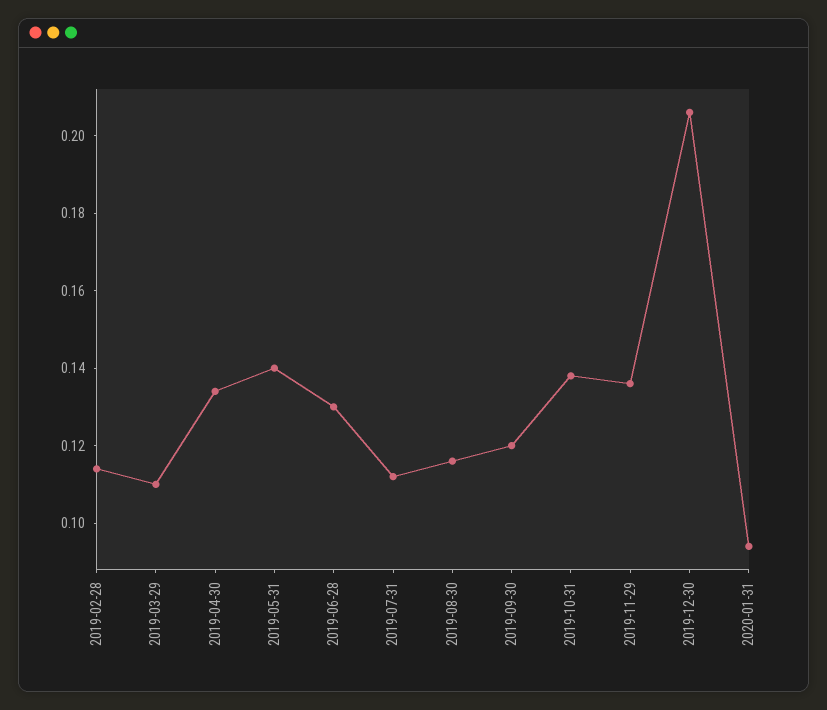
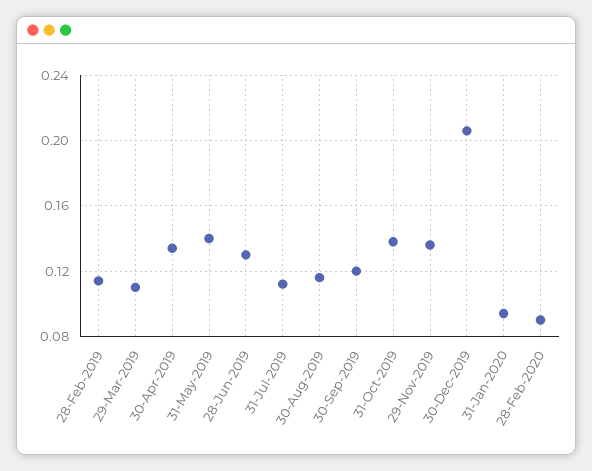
28-Feb-2020: none -> 0.09

